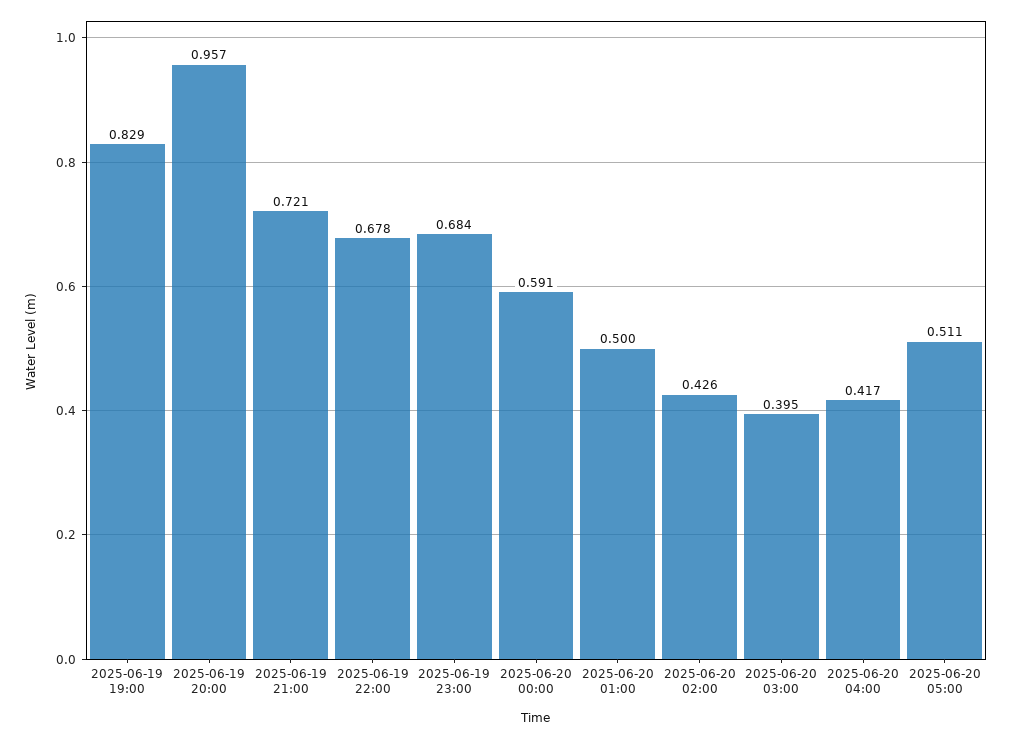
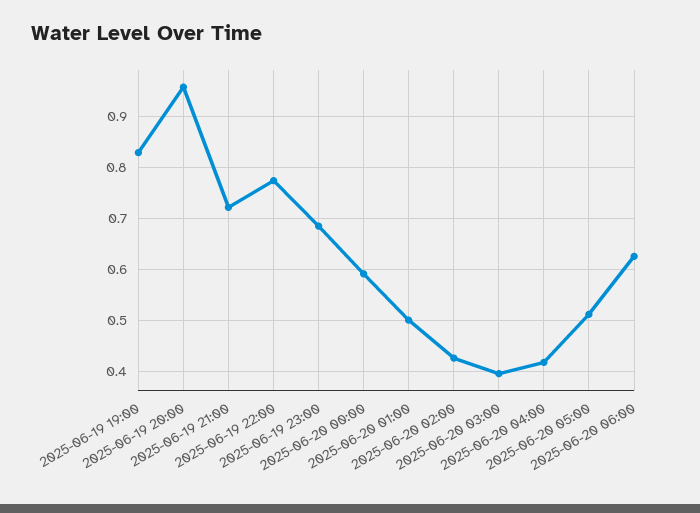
2025-06-19 22:00: 0.678 -> 0.78
2025-06-20 06:00: none -> 0.62

